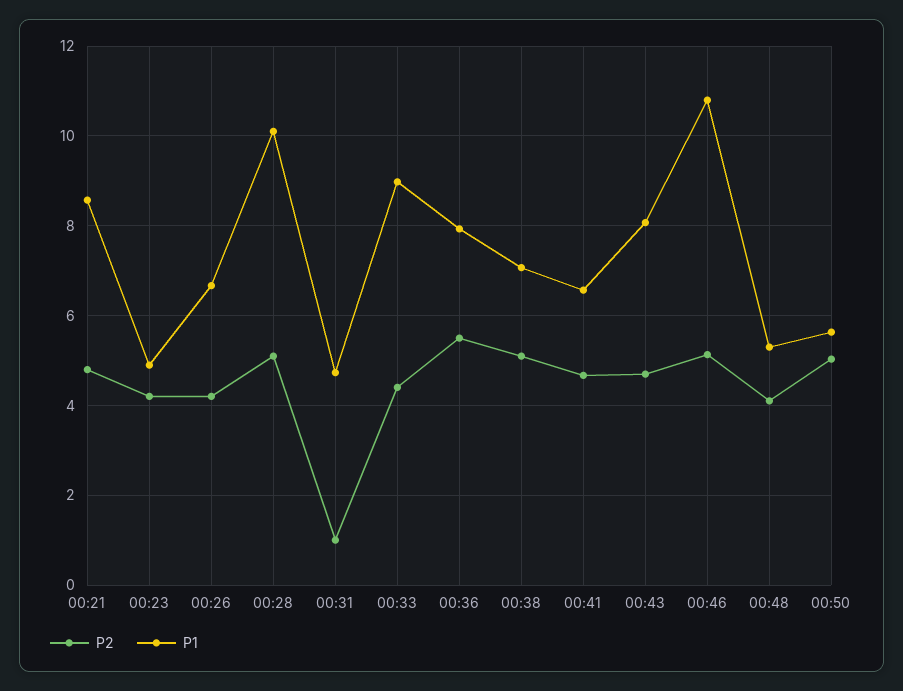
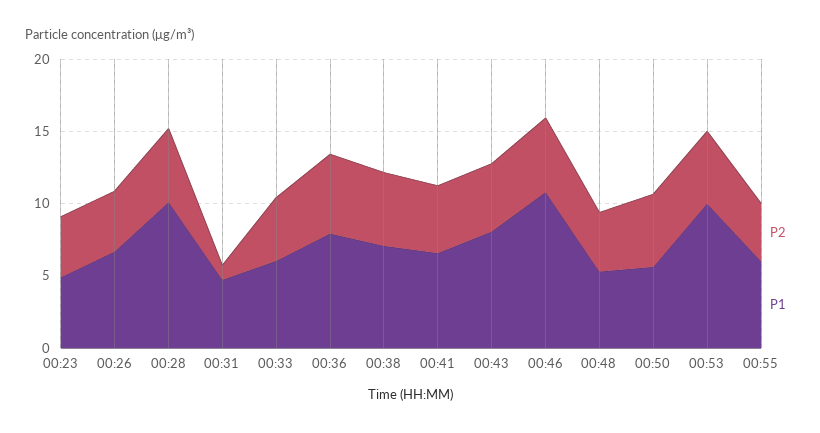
P2, 00:21: 4.8 -> none
P1, 00:21: 8.6 -> none
P1, 00:33: 9 -> 6
P2, 00:53: none -> 5
P1, 00:53: none -> 10
P2, 00:55: none -> 4
P1, 00:55: none -> 6

